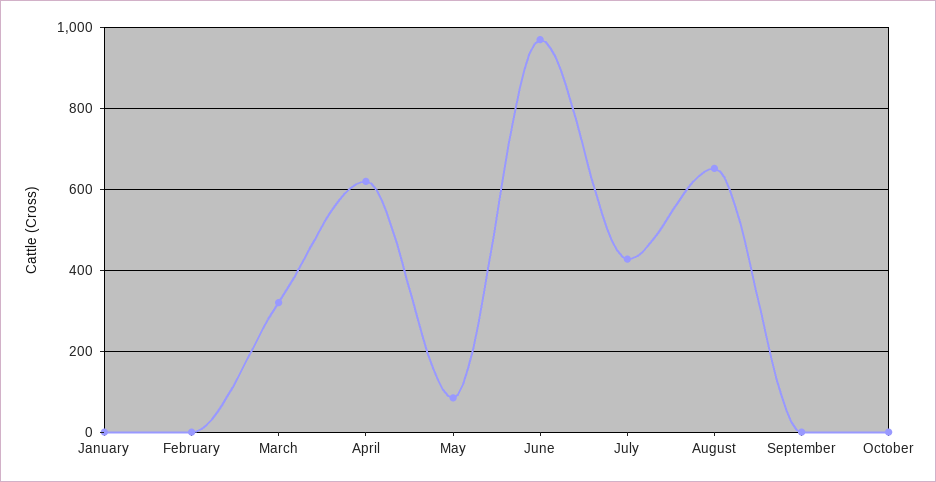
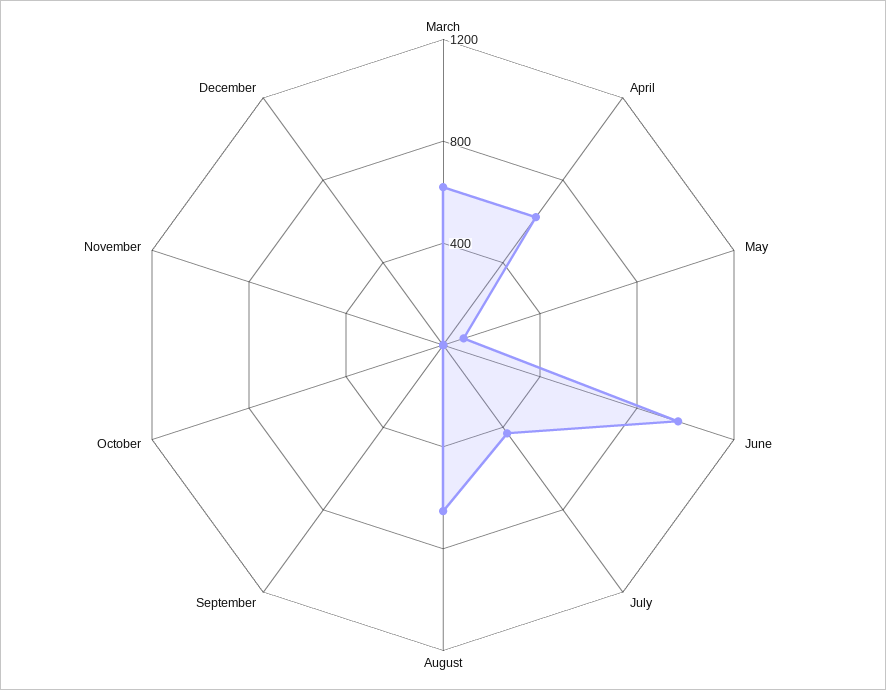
January: 0 -> none
February: 0 -> none
March: 320 -> 600
November: none -> 0
December: none -> 0

